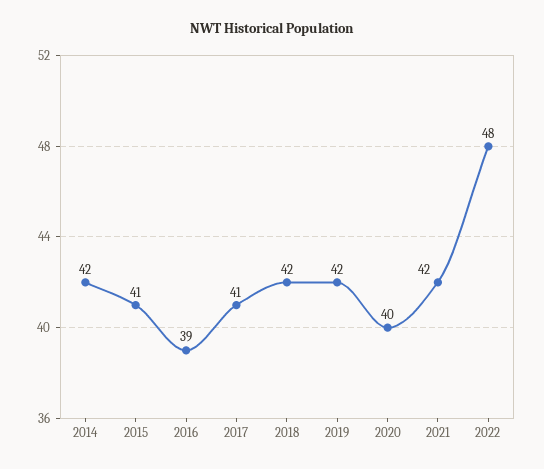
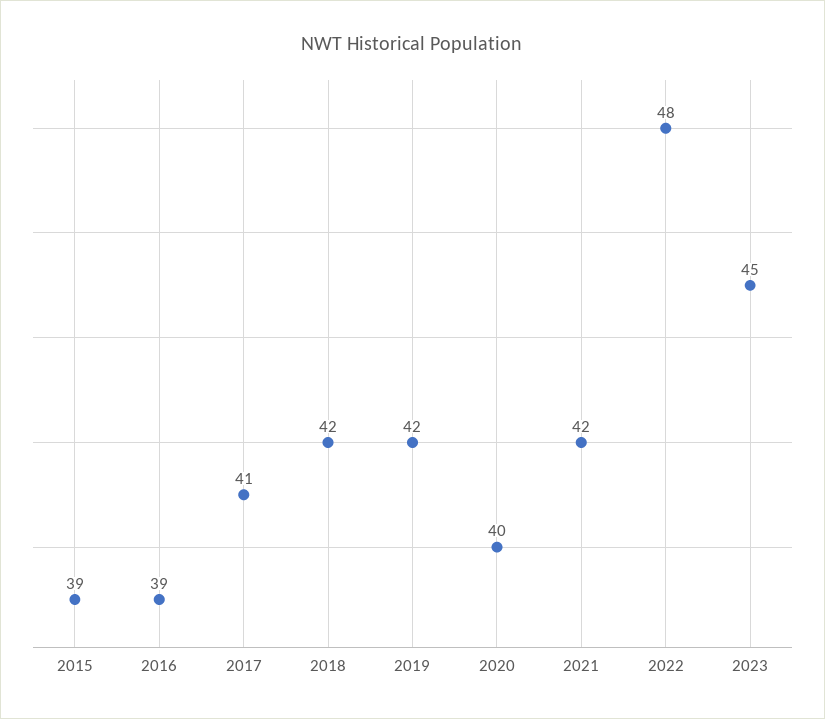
2014: 42 -> none
2015: 41 -> 39
2023: none -> 45

